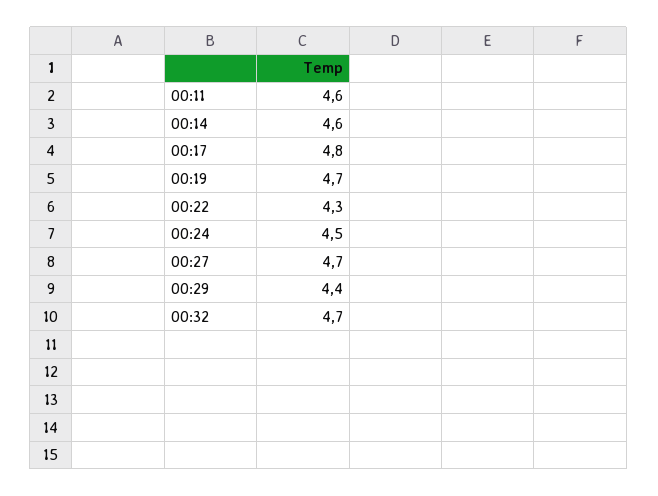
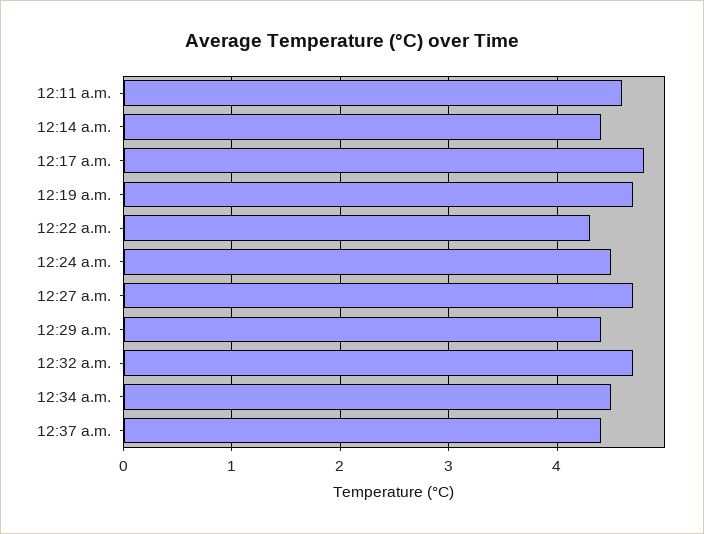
00:14: 4.6 -> 4.4
12:34 a.m.: none -> 4.5
12:37 a.m.: none -> 4.4

